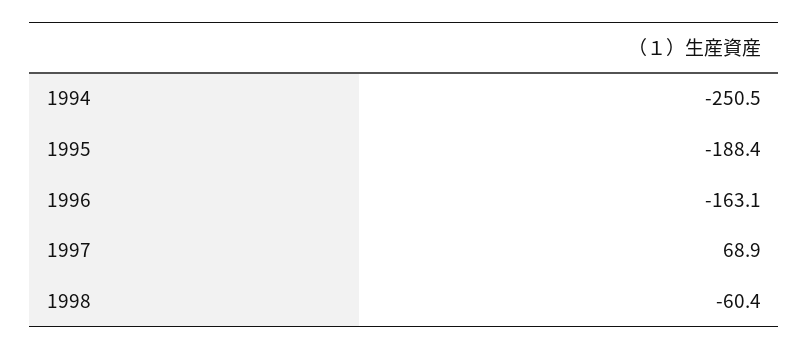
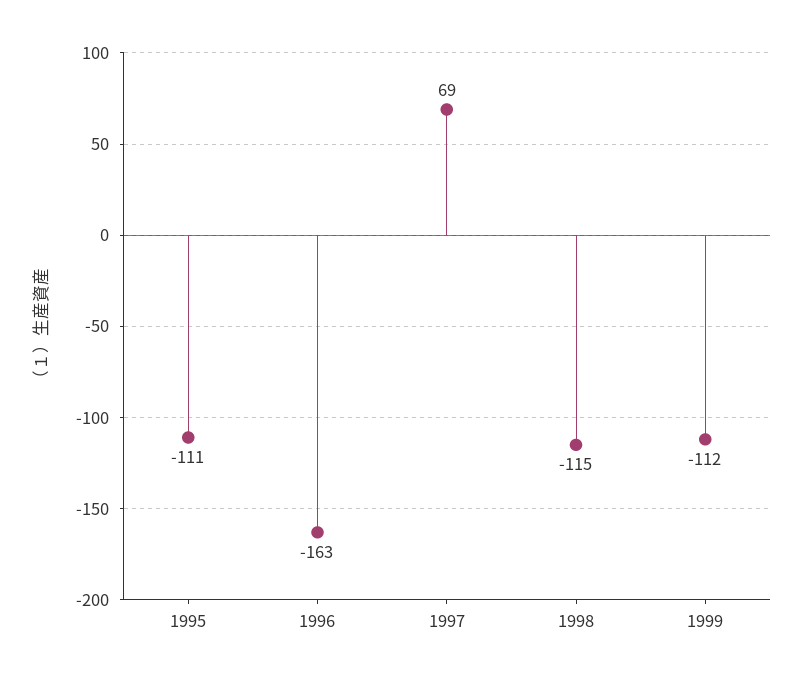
1994: -250.5 -> none
1995: -188.4 -> -111
1998: -60.4 -> -115
1999: none -> -112

